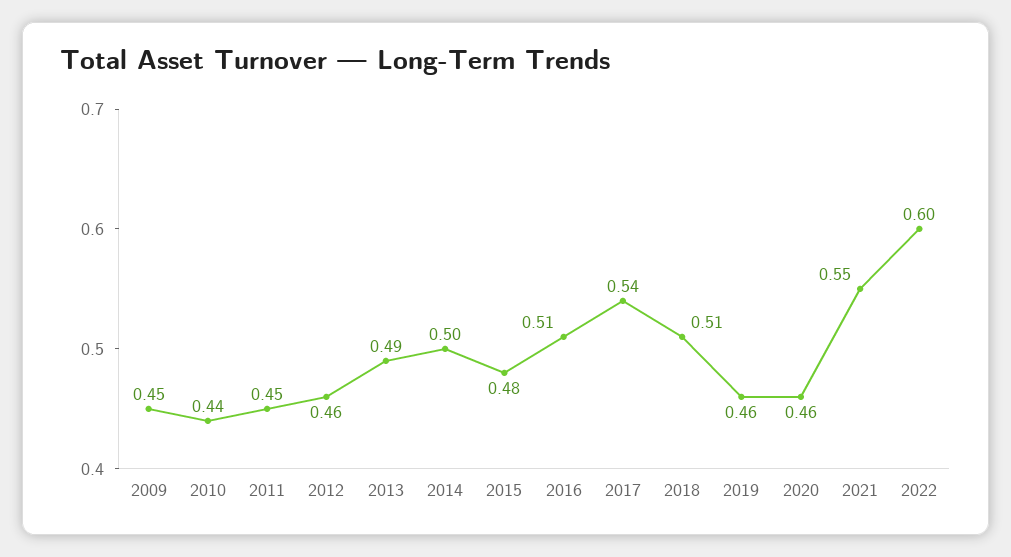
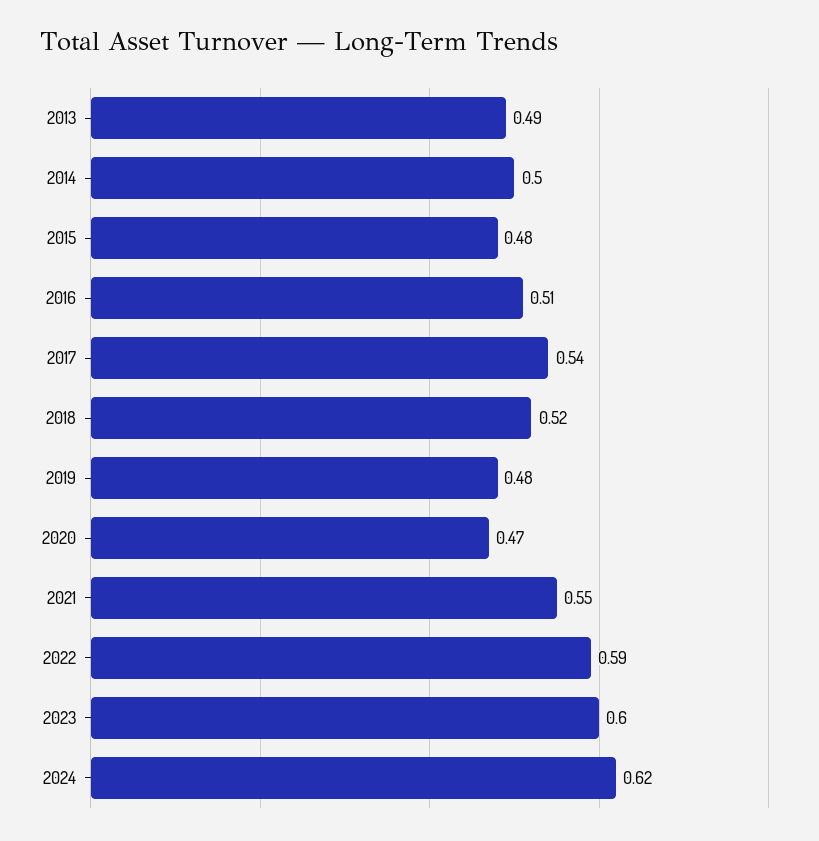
2009: 0.45 -> none
2010: 0.44 -> none
2011: 0.45 -> none
2012: 0.46 -> none
2018: 0.51 -> 0.52
2019: 0.46 -> 0.48
2020: 0.46 -> 0.47
2022: 0.6 -> 0.59
2023: none -> 0.6
2024: none -> 0.62

